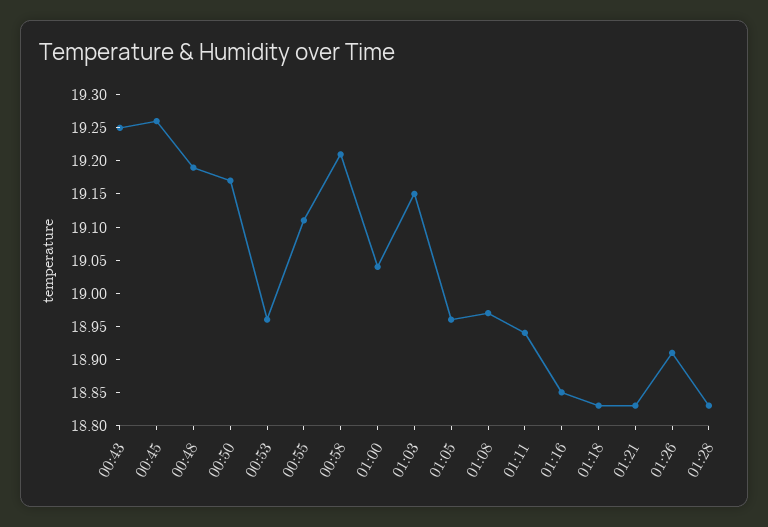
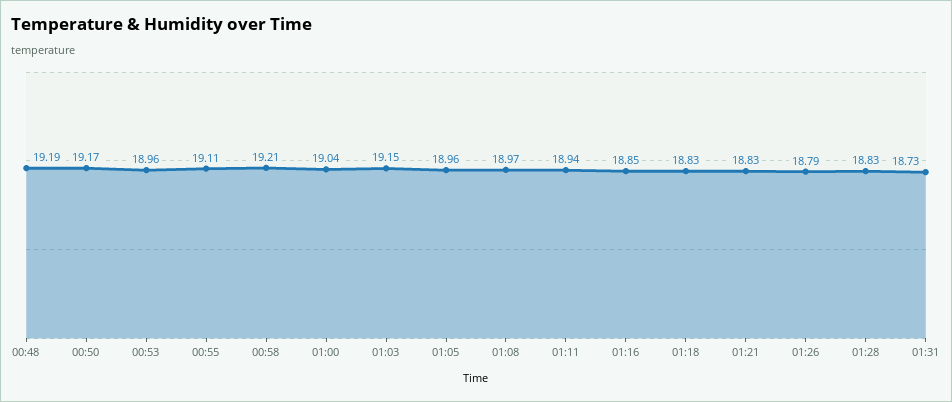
00:43: 19.25 -> none
00:45: 19.25 -> none
01:26: 18.9 -> 18.79
01:31: none -> 18.73

